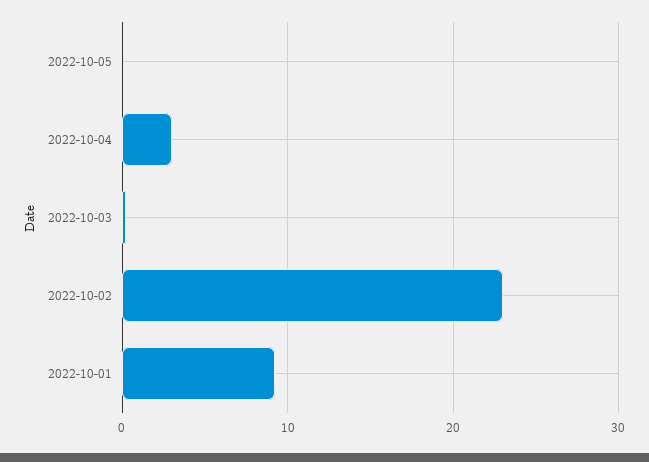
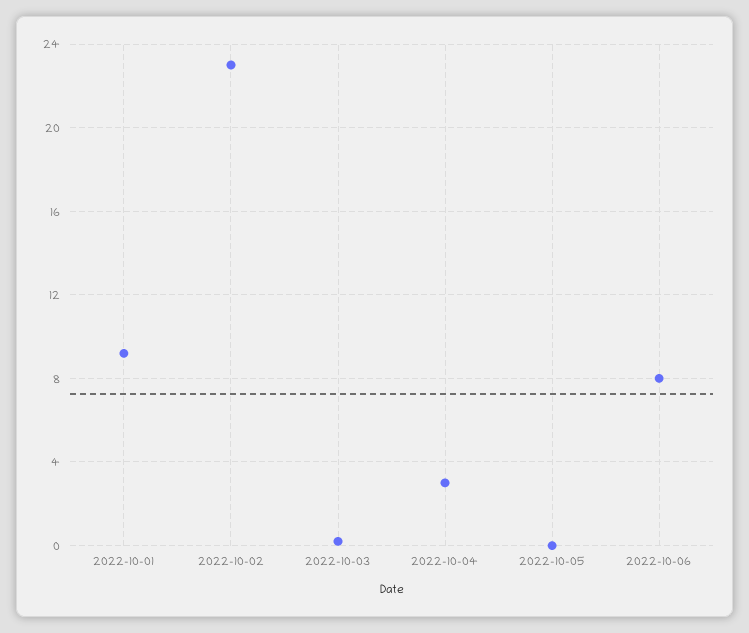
2022-10-06: none -> 8

